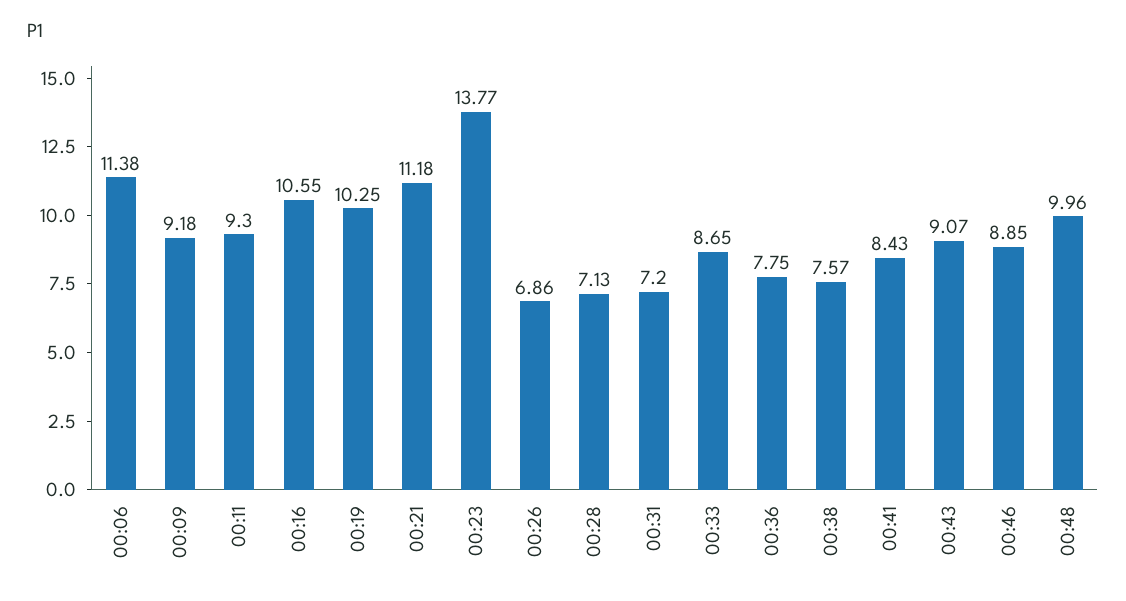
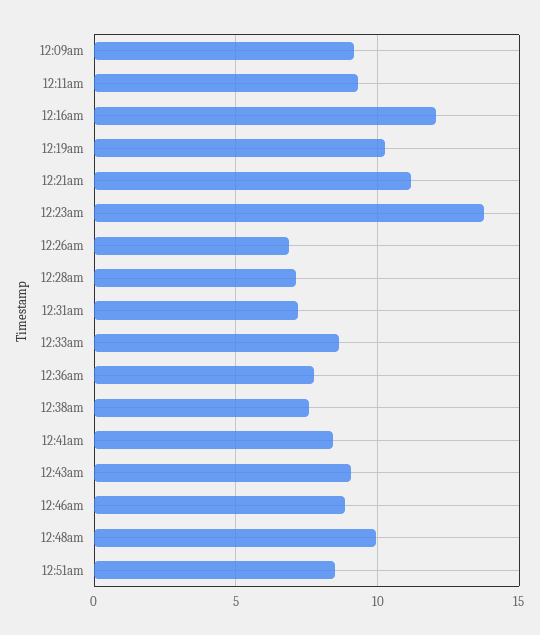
00:06: 11.38 -> none
00:16: 10.55 -> 12
12:51am: none -> 8.5

